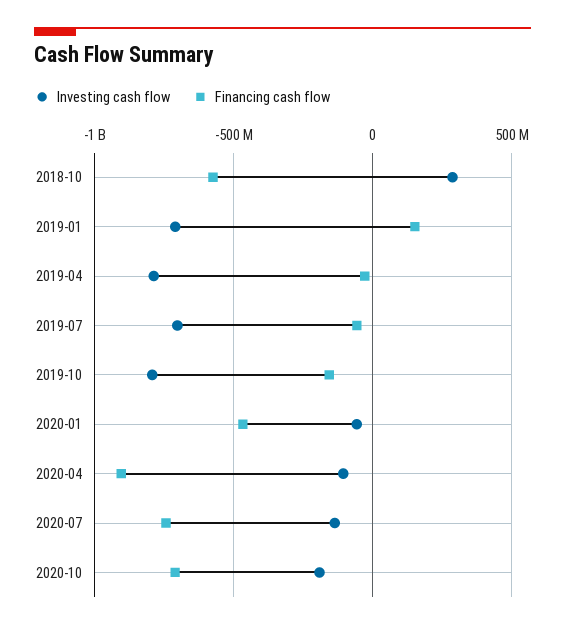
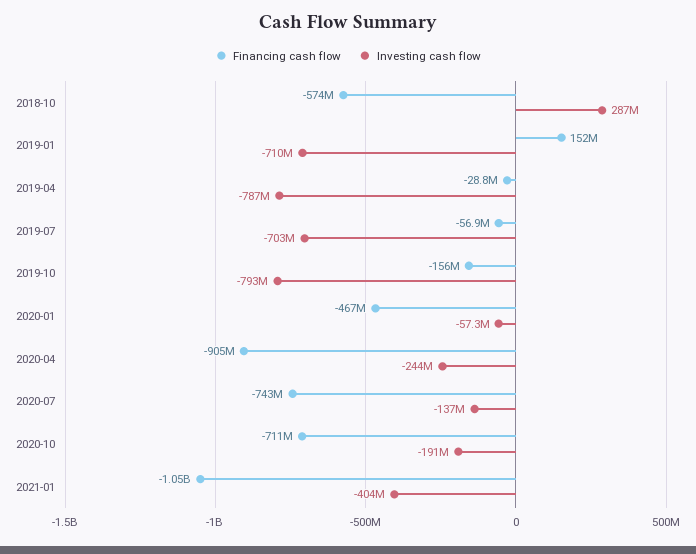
Investing cash flow, 2020-04: -100000000 -> -244000000
Financing cash flow, 2021-01: none -> -1050000000
Investing cash flow, 2021-01: none -> -404000000

